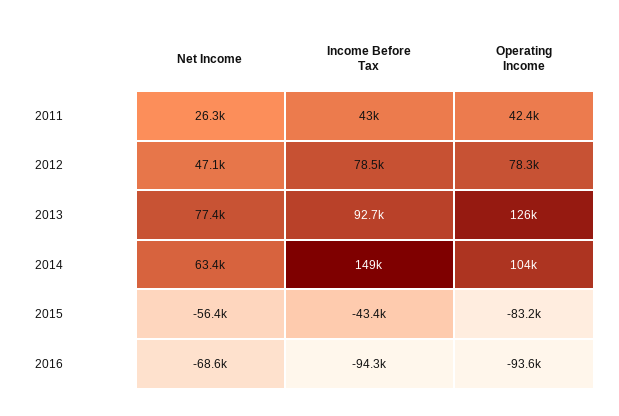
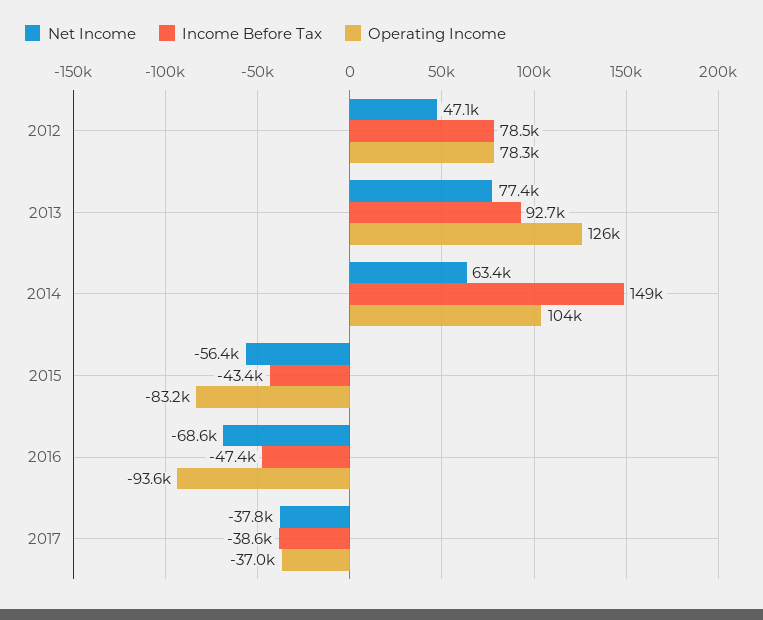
Net Income, 2011: 26300 -> none
Income Before Tax, 2011: 43000 -> none
Operating Income, 2011: 42400 -> none
Income Before Tax, 2016: -94300 -> -47400
Net Income, 2017: none -> -37800
Income Before Tax, 2017: none -> -38600
Operating Income, 2017: none -> -37000

